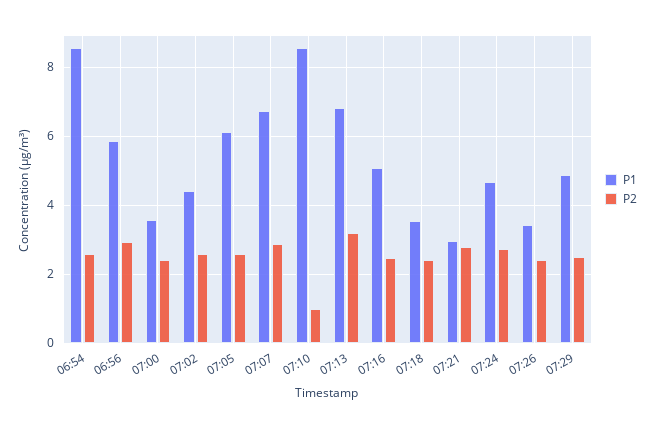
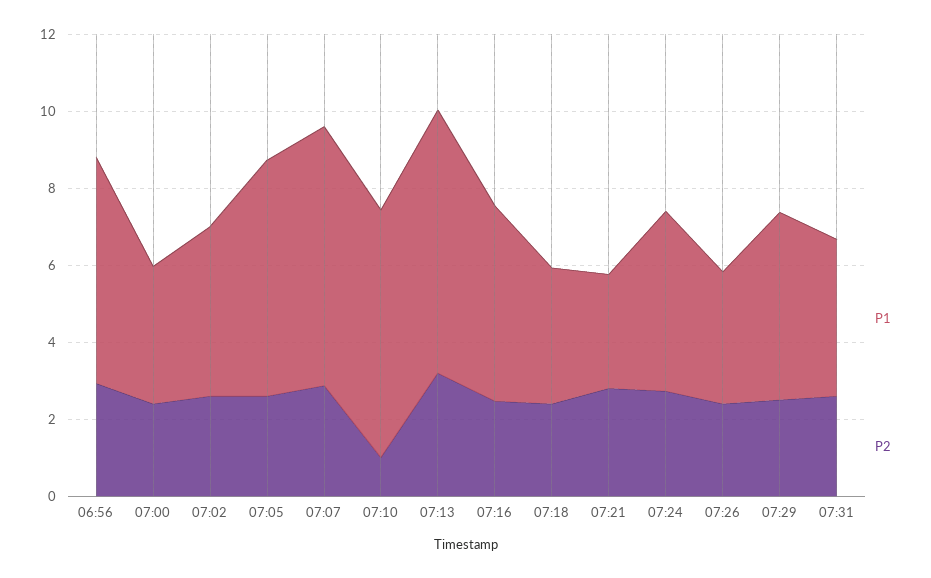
P1, 06:54: 8.6 -> none
P2, 06:54: 2.6 -> none
P1, 07:10: 8.6 -> 6.5
P1, 07:31: none -> 4
P2, 07:31: none -> 2.5

